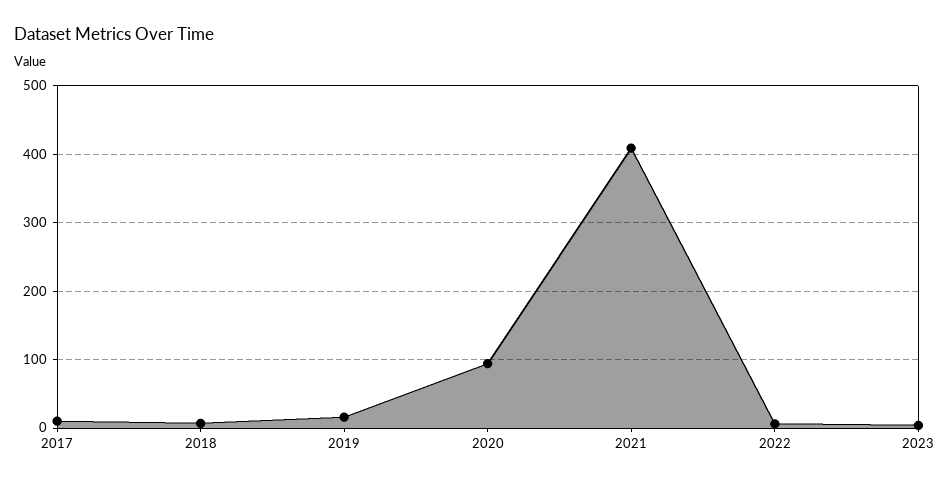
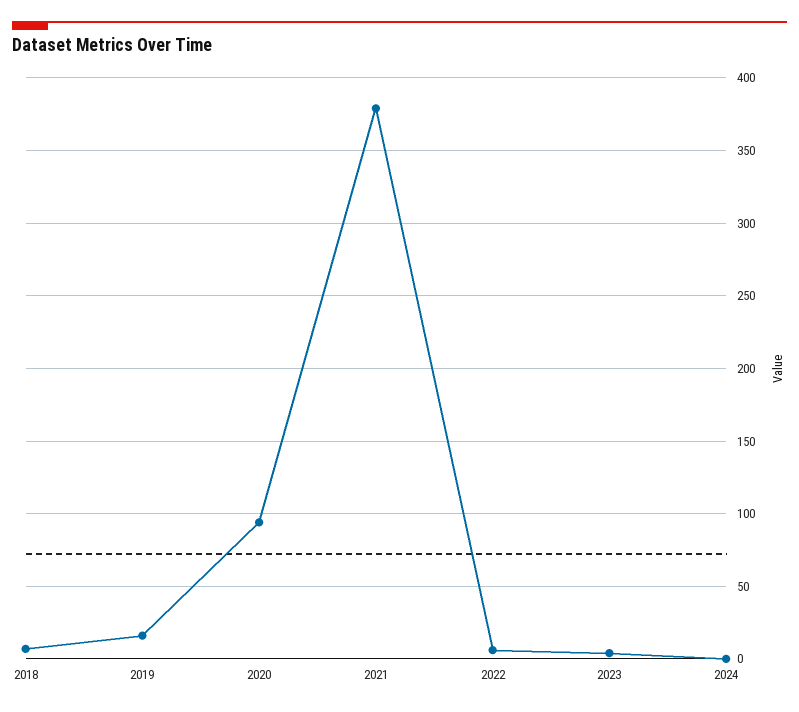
2017: 10 -> none
2021: 410 -> 380
2024: none -> 0

